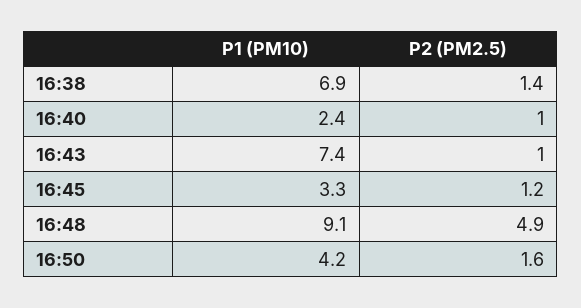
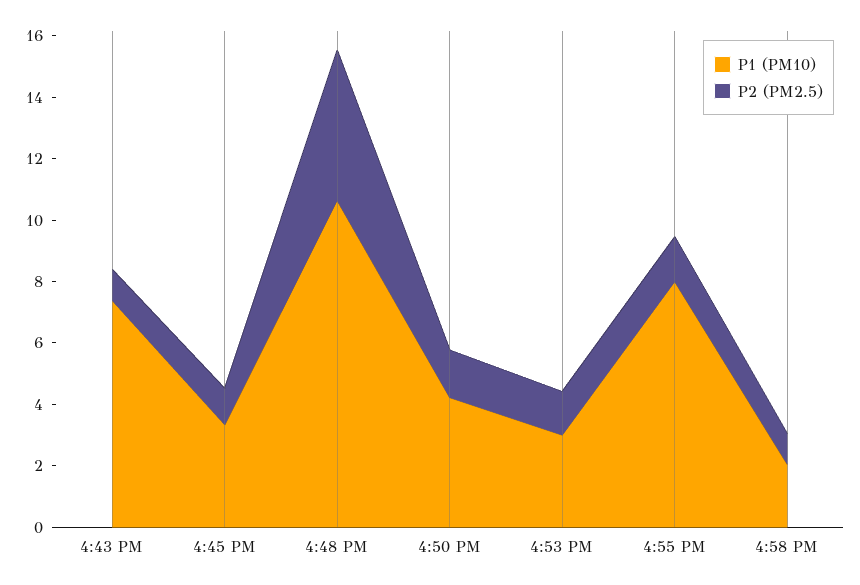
P1 (PM10), 16:38: 6.9 -> none
P2 (PM2.5), 16:38: 1.4 -> none
P1 (PM10), 16:40: 2.4 -> none
P2 (PM2.5), 16:40: 1 -> none
P1 (PM10), 16:48: 9.1 -> 10.5
P1 (PM10), 4:53 PM: none -> 3
P2 (PM2.5), 4:53 PM: none -> 1.5
P1 (PM10), 4:55 PM: none -> 8
P2 (PM2.5), 4:55 PM: none -> 1.5
P1 (PM10), 4:58 PM: none -> 2
P2 (PM2.5), 4:58 PM: none -> 1

